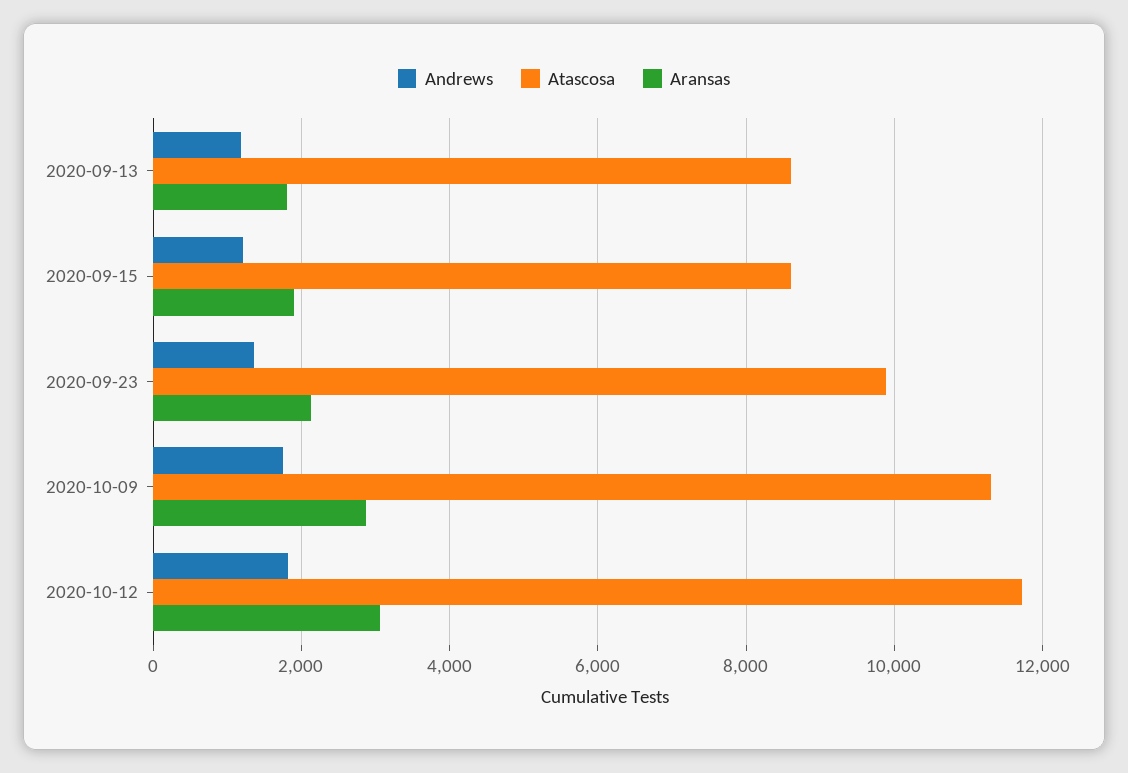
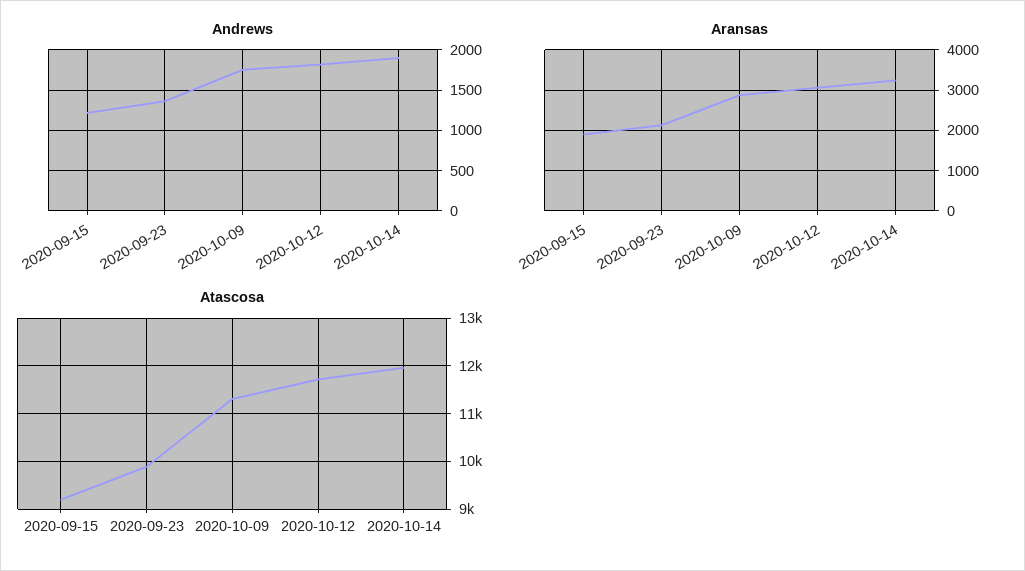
Andrews, 2020-09-13: 1200 -> none
Atascosa, 2020-09-13: 8600 -> none
Aransas, 2020-09-13: 1800 -> none
Atascosa, 2020-09-15: 8600 -> 9200
Andrews, 2020-10-14: none -> 1900
Aransas, 2020-10-14: none -> 3200
Atascosa, 2020-10-14: none -> 12000

